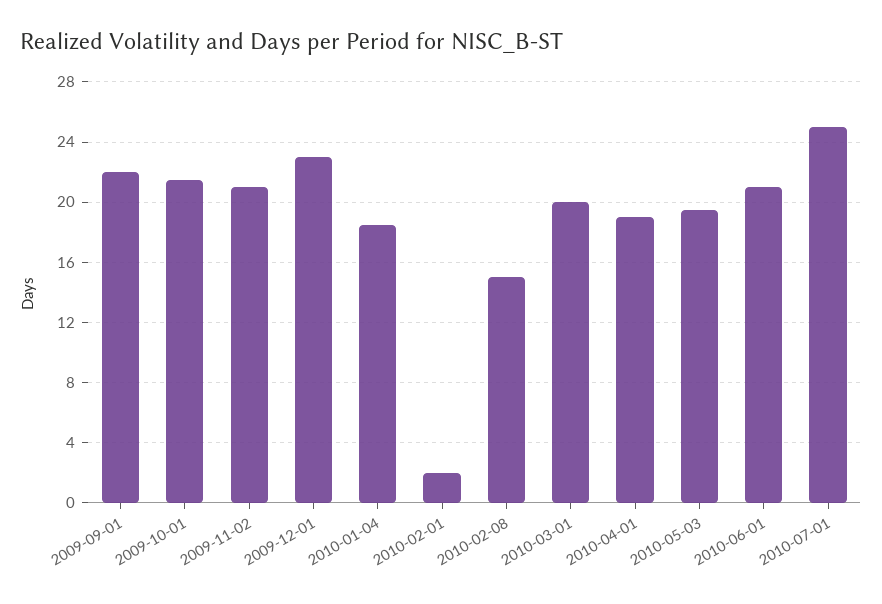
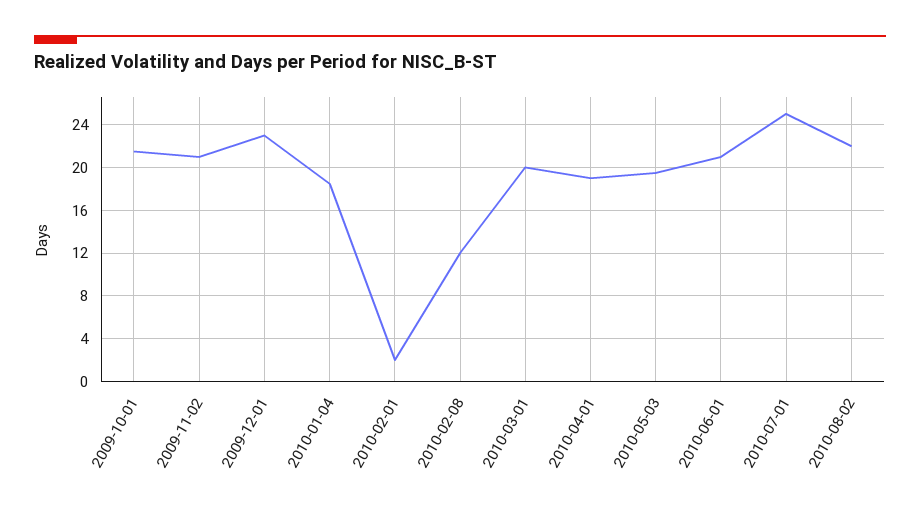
2009-09-01: 22 -> none
2010-02-08: 15 -> 12
2010-08-02: none -> 22

